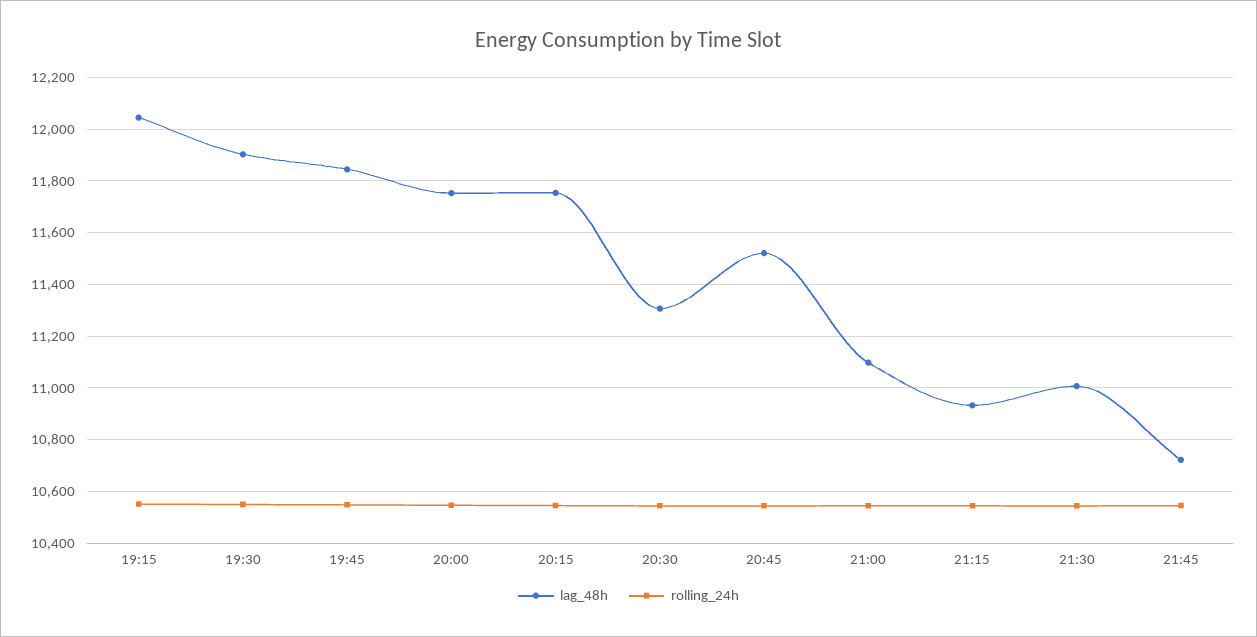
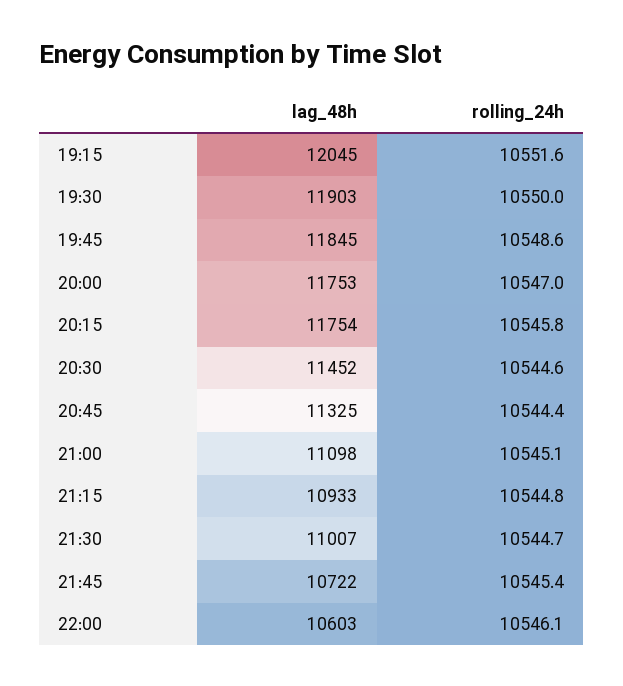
lag_48h, 20:30: 11300 -> 11452
lag_48h, 20:45: 11525 -> 11325
lag_48h, 22:00: none -> 10603
rolling_24h, 22:00: none -> 10546.1

